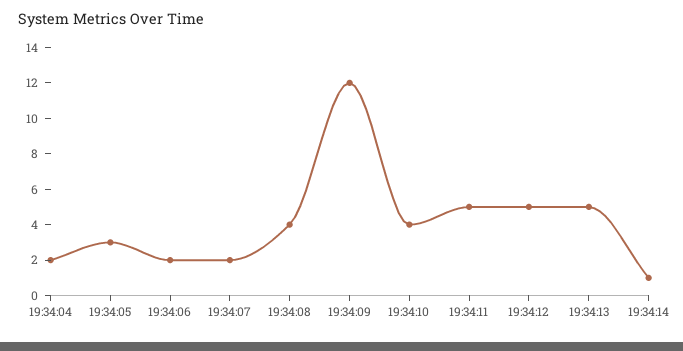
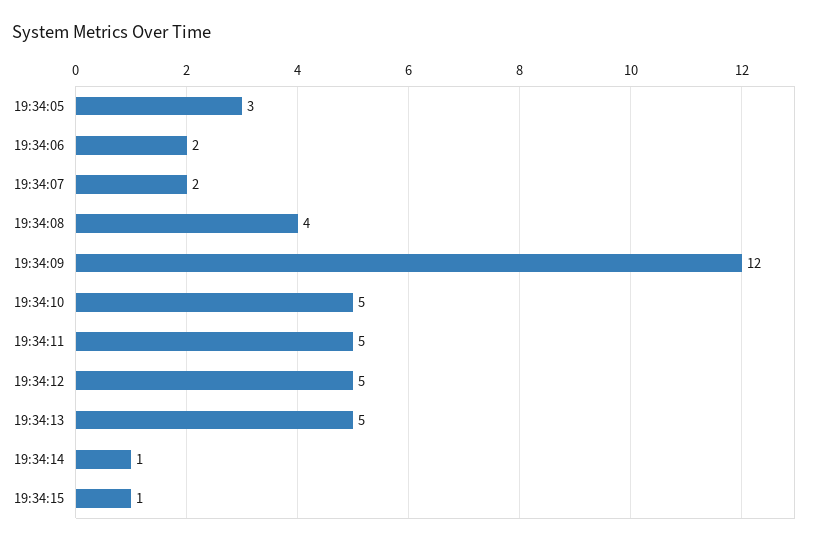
19:34:04: 2 -> none
19:34:10: 4 -> 5
19:34:15: none -> 1

